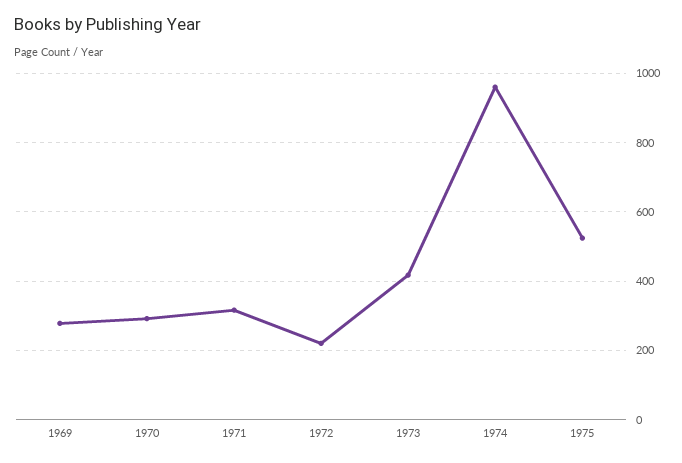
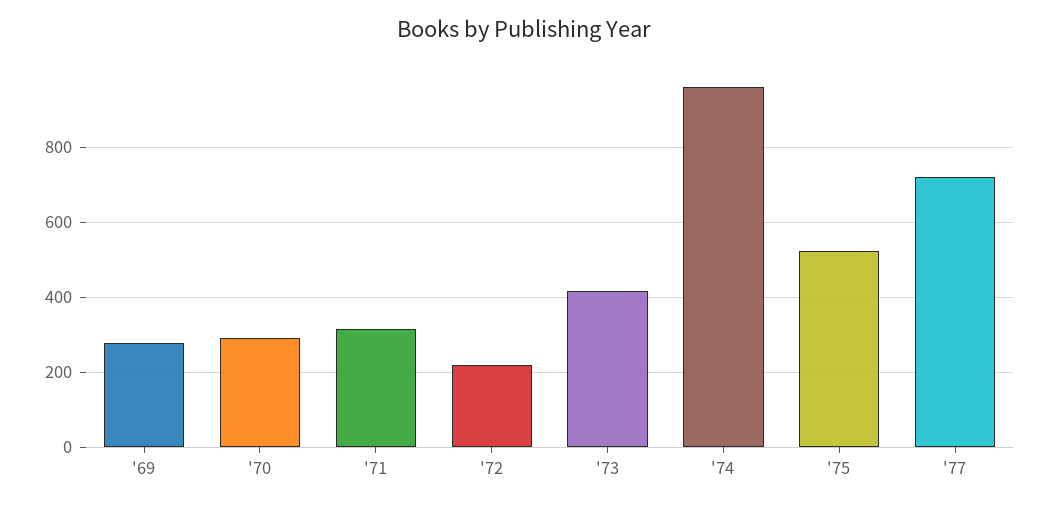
'77: none -> 720

